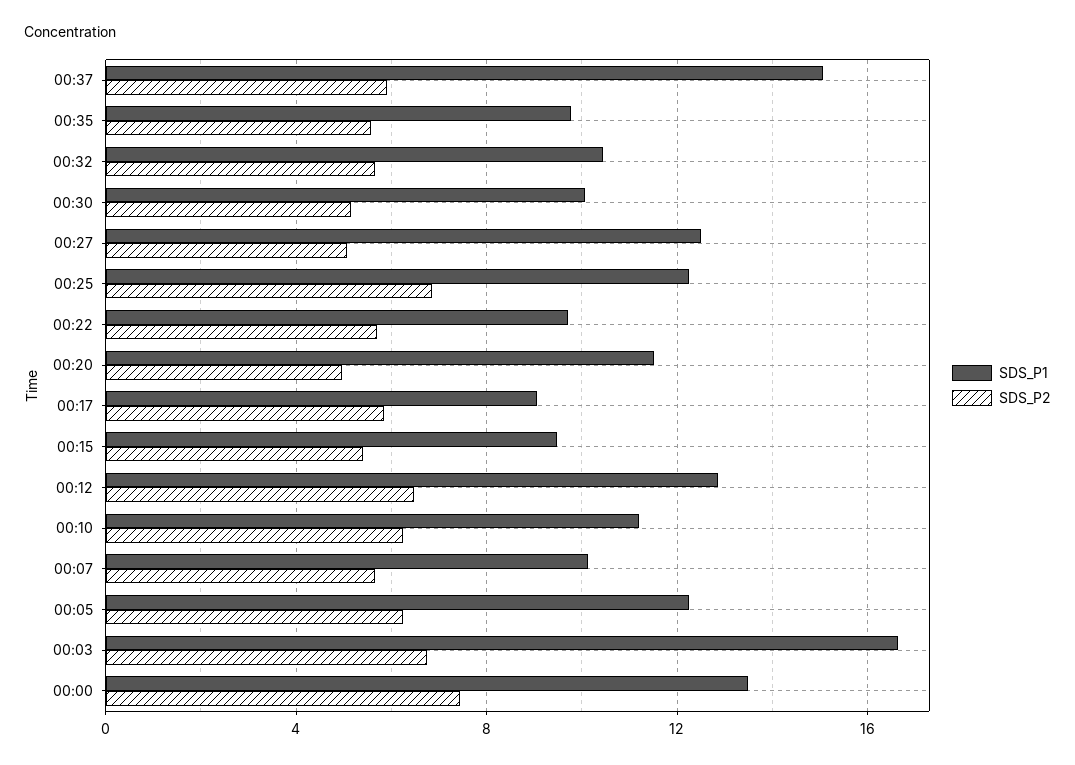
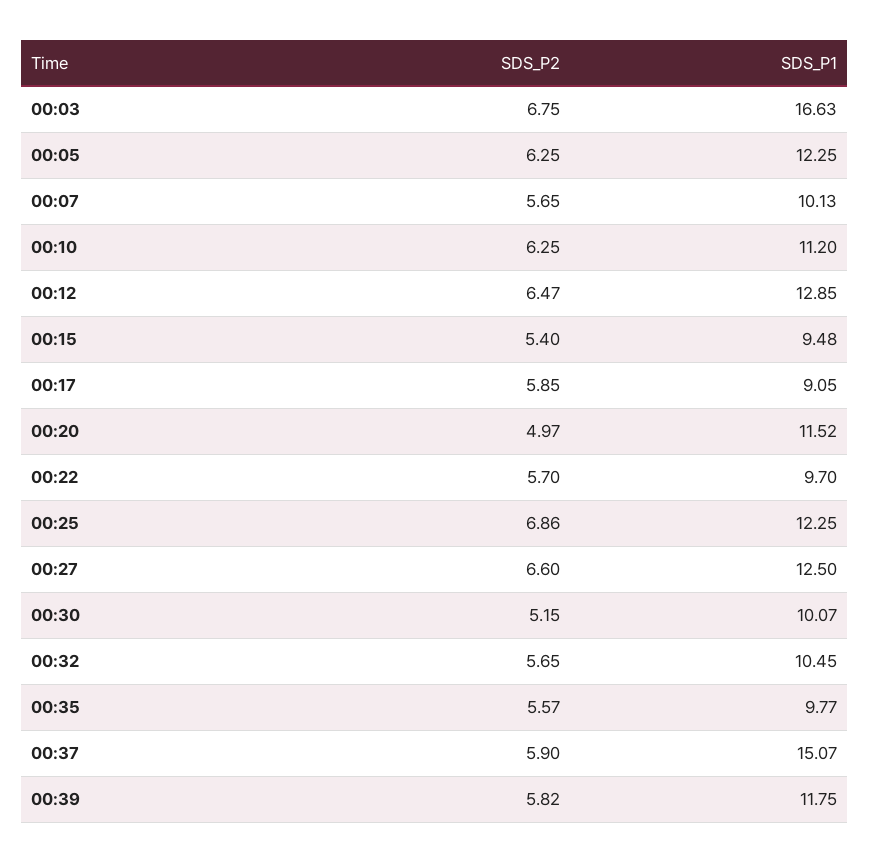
SDS_P2, 00:27: 5 -> 6.6
SDS_P1, 00:00: 13.5 -> none
SDS_P2, 00:00: 7.5 -> none
SDS_P2, 00:39: none -> 5.82
SDS_P1, 00:39: none -> 11.75

